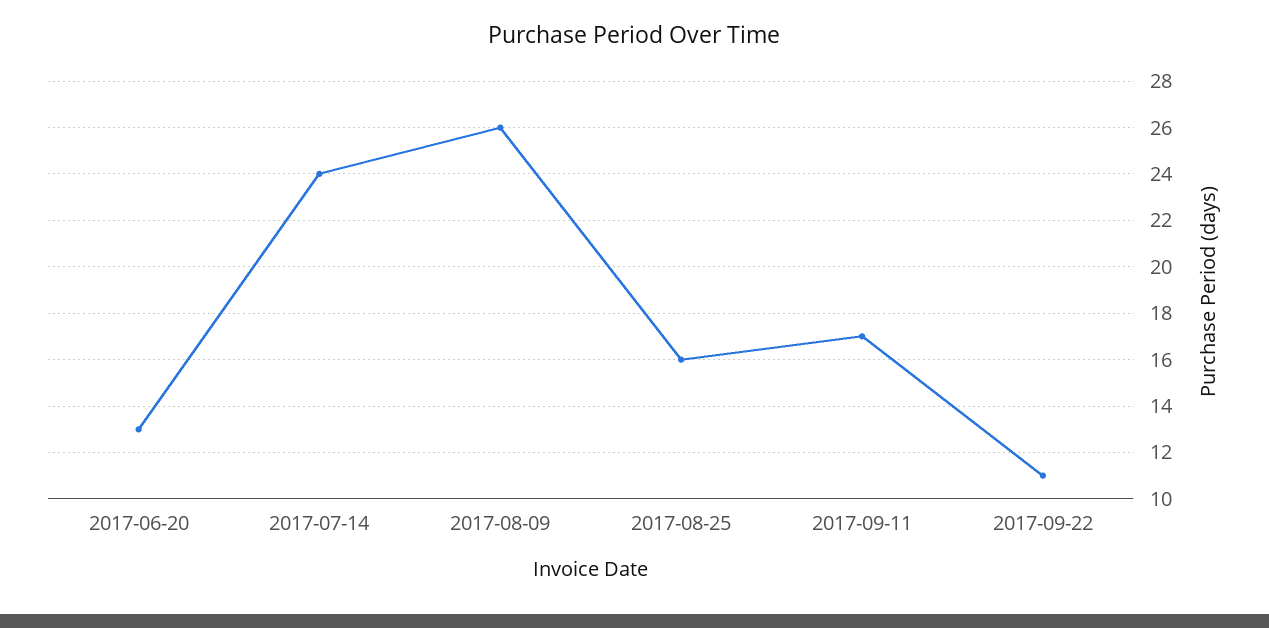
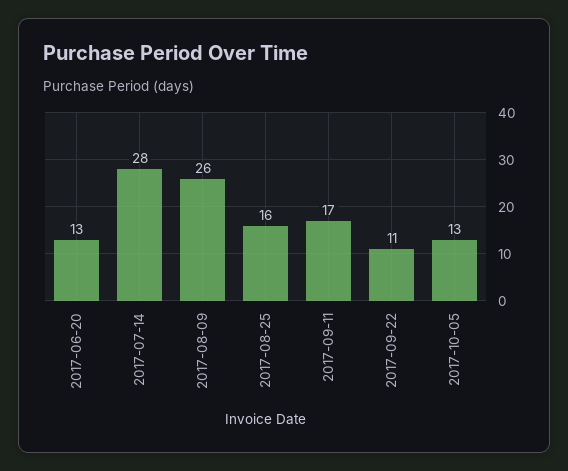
2017-07-14: 24 -> 28
2017-10-05: none -> 13

